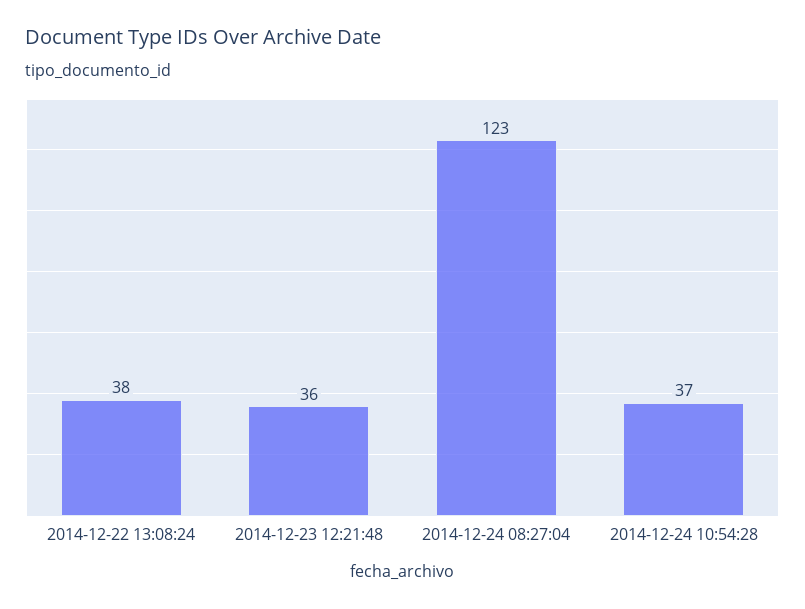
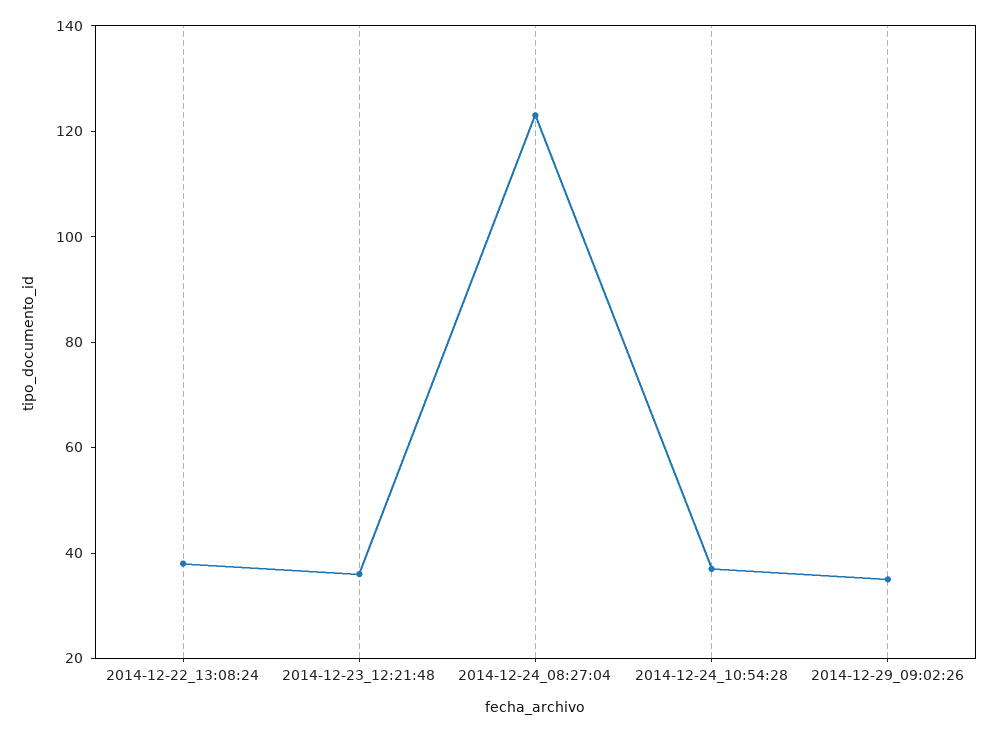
2014-12-29_09:02:26: none -> 35

